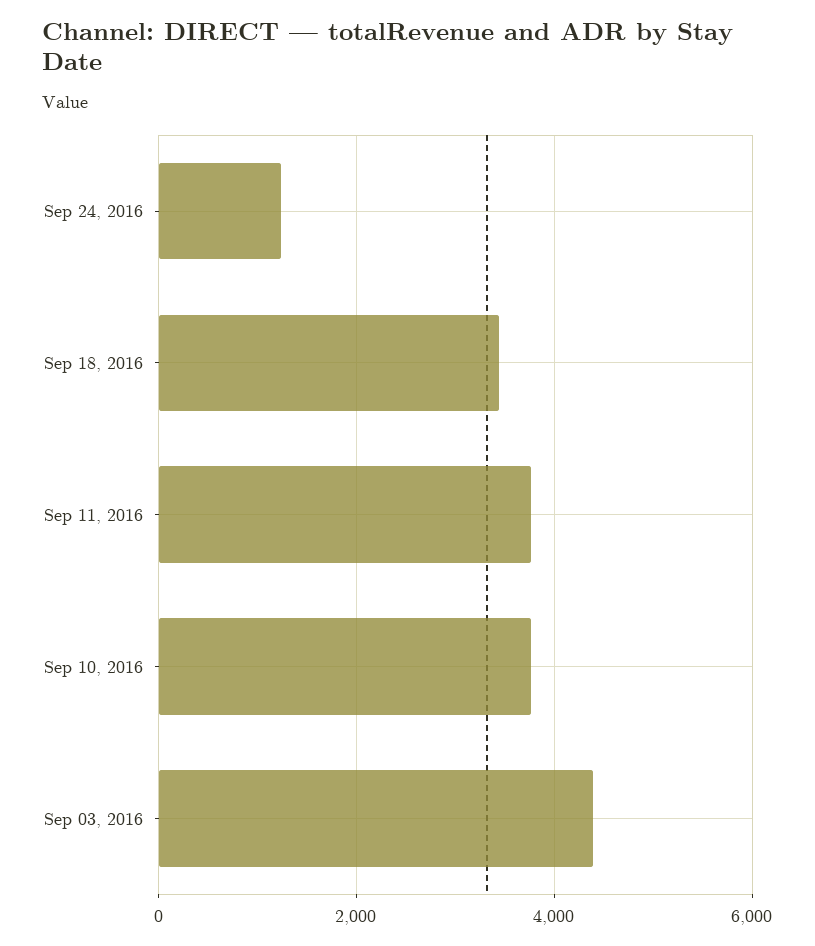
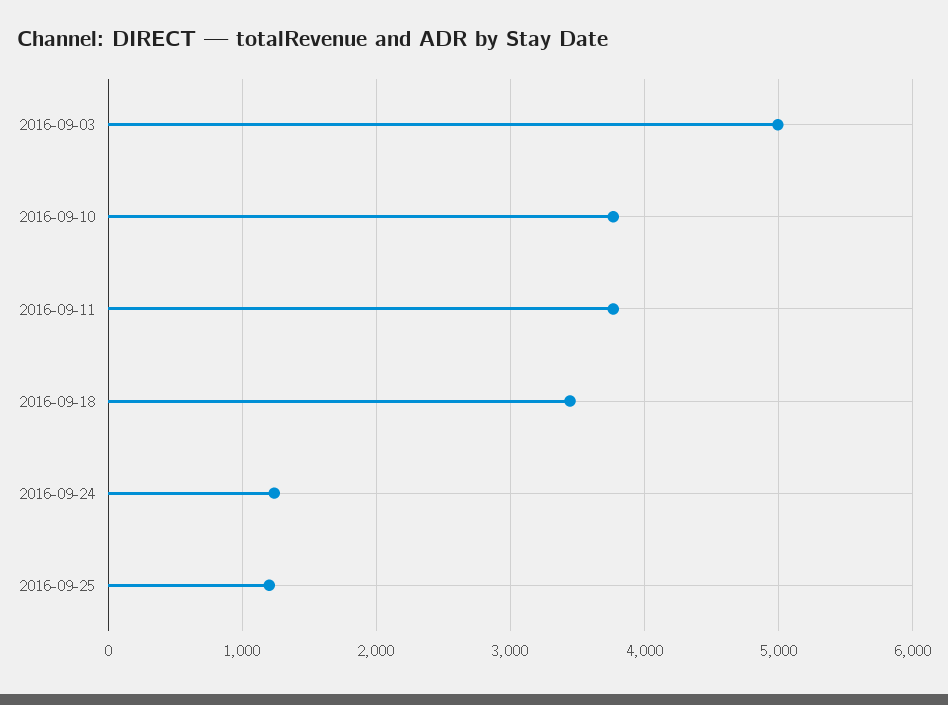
Sep 03, 2016: 4400 -> 5000
2016-09-25: none -> 1200

